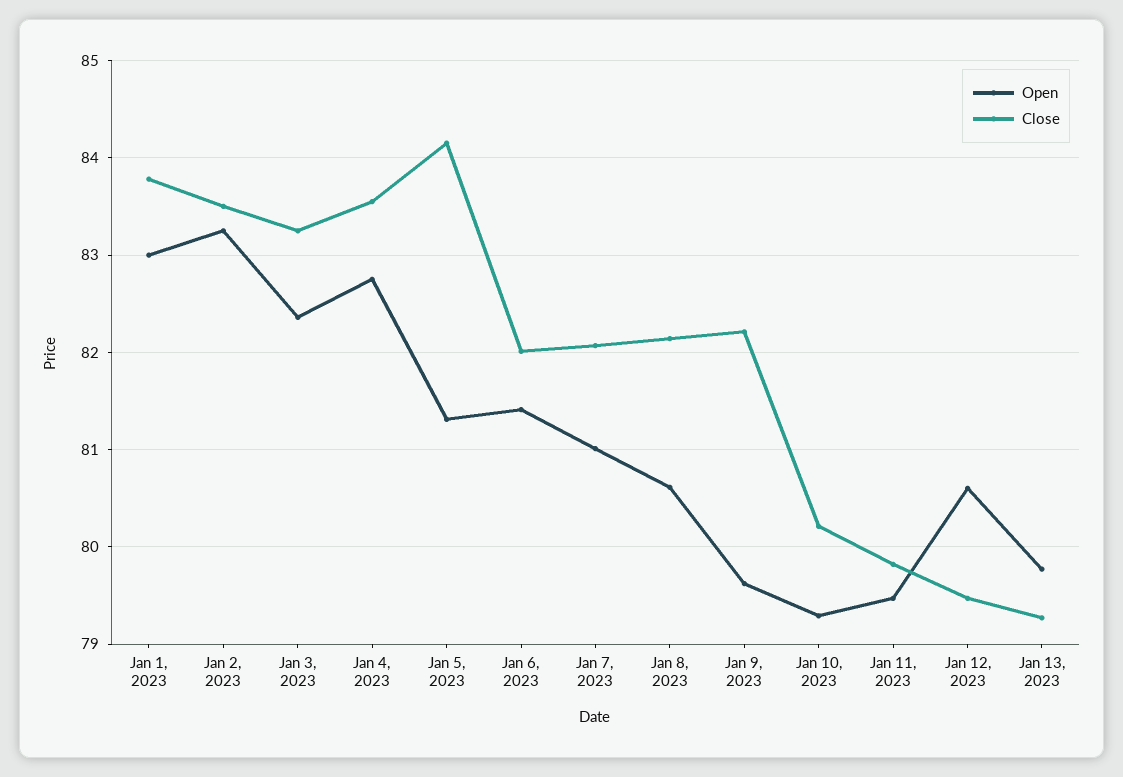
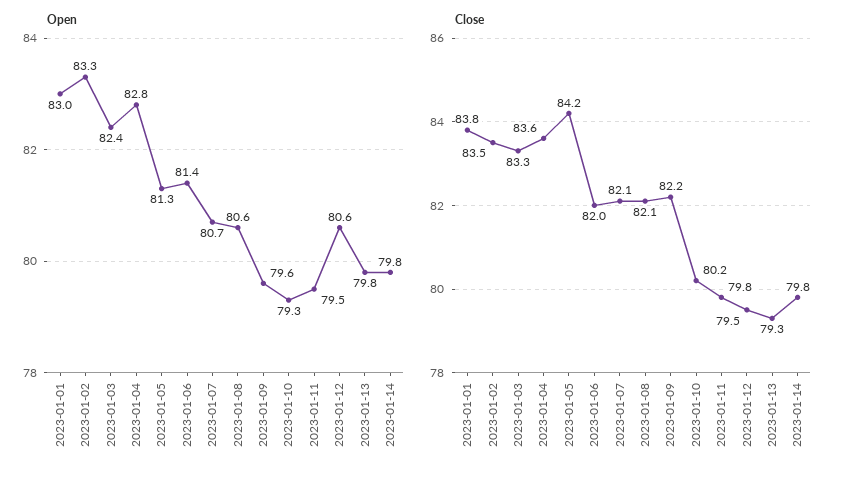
Open, Jan 7, 2023: 81 -> 80.7
Open, 2023-01-14: none -> 79.8
Close, 2023-01-14: none -> 79.8

